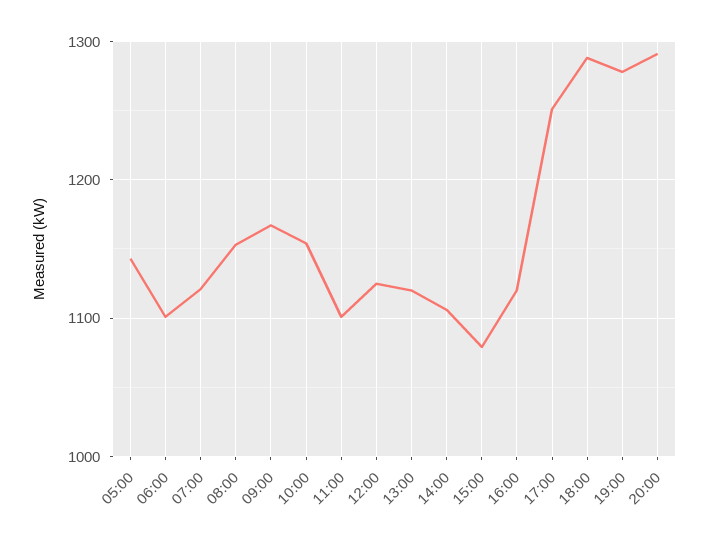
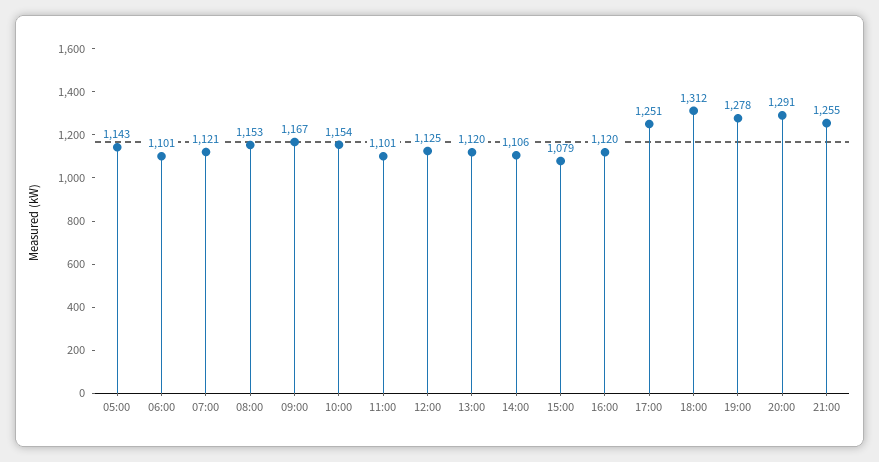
18:00: 1290 -> 1312
21:00: none -> 1255

